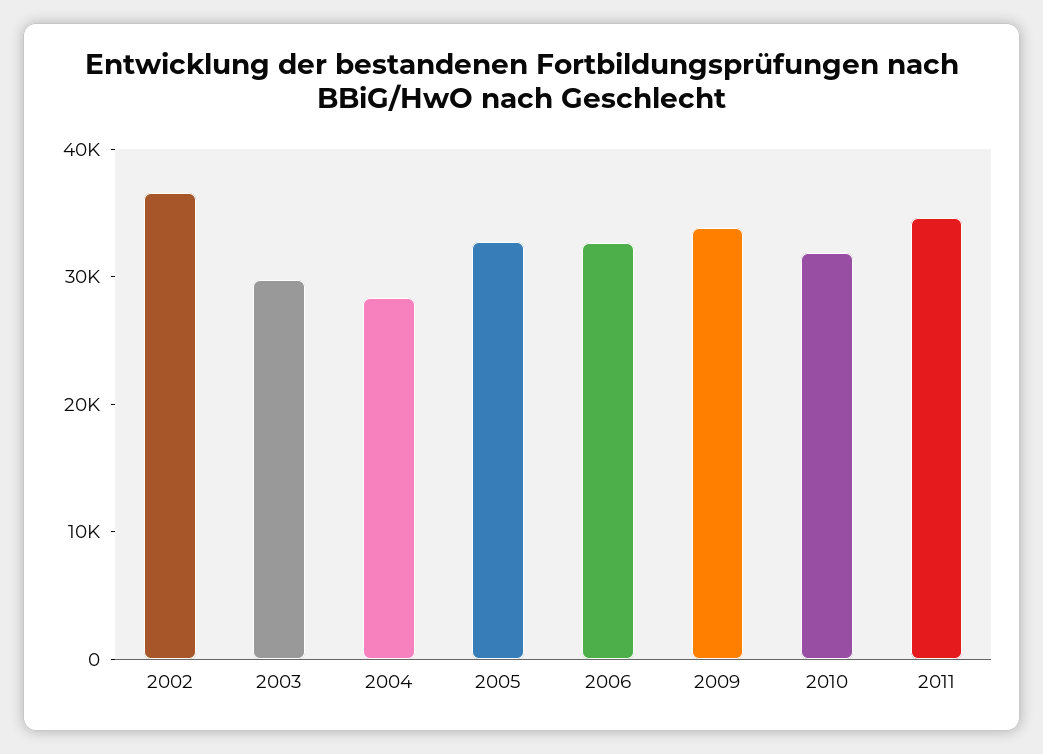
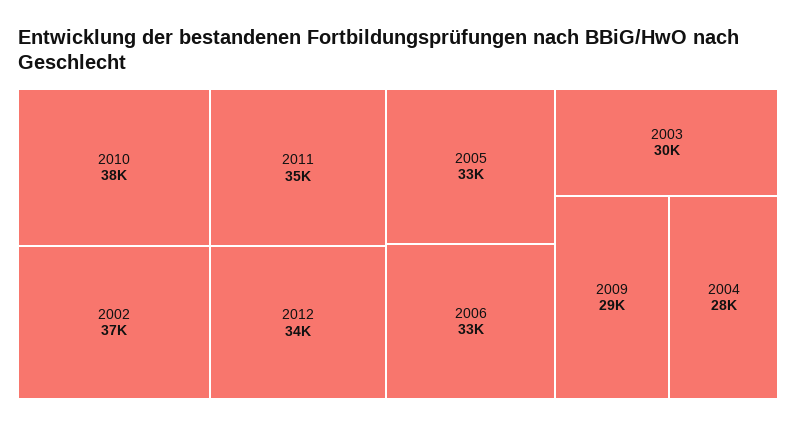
2009: 34000 -> 29000
2010: 32000 -> 38000
2012: none -> 34000

